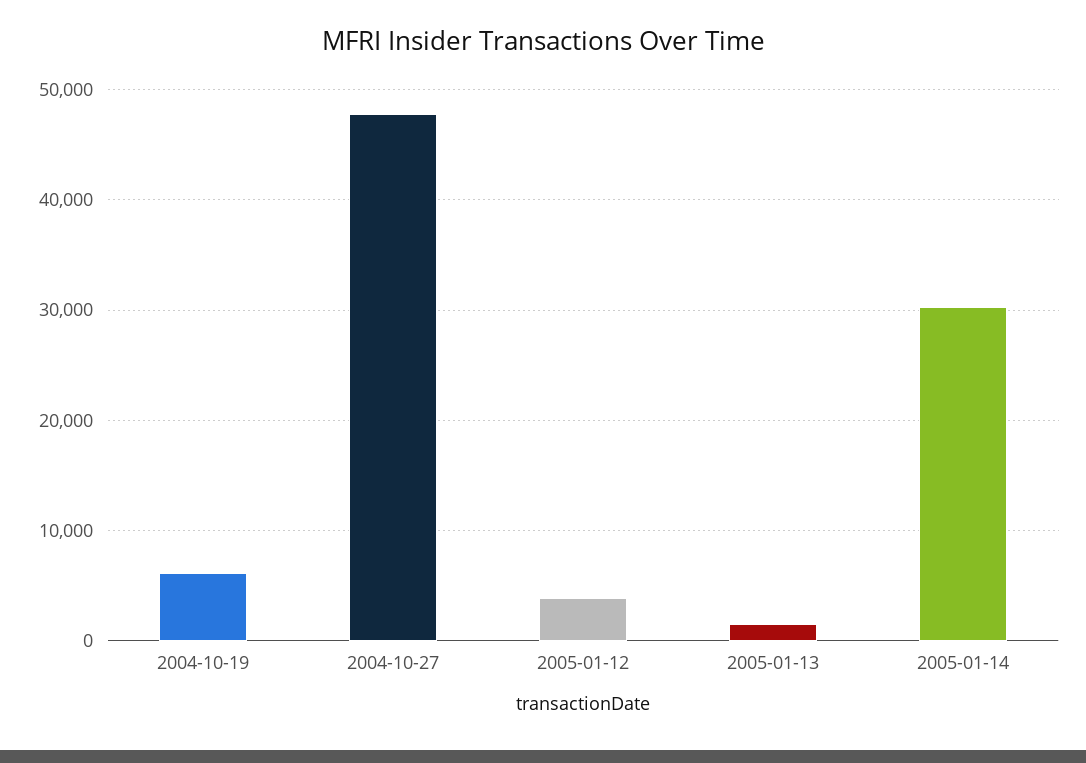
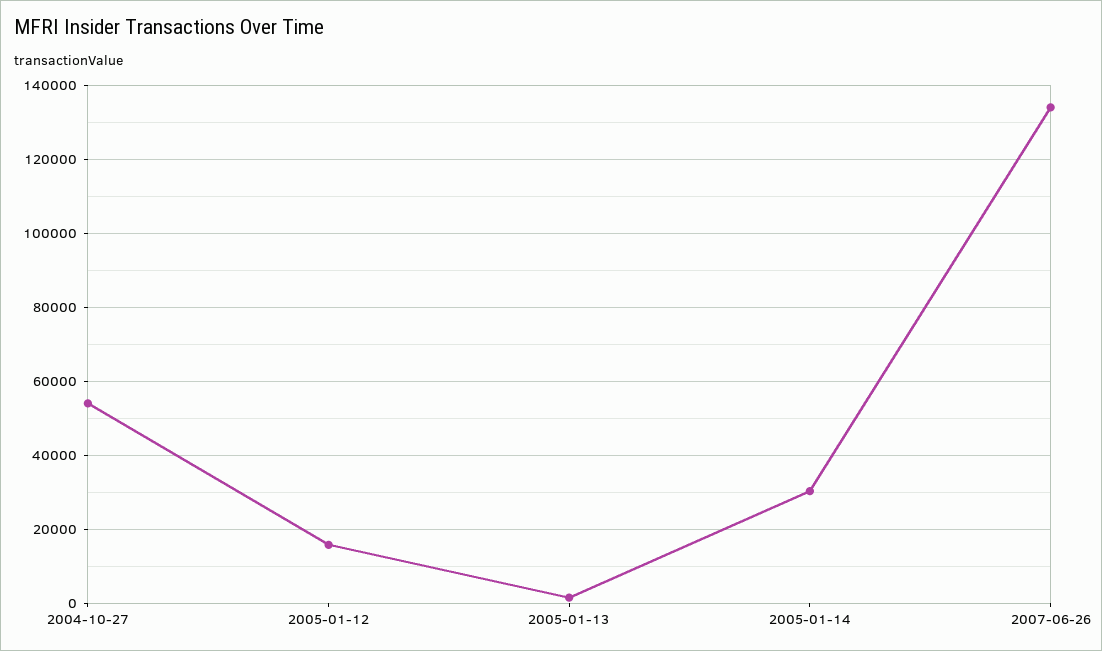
2004-10-19: 6000 -> none
2004-10-27: 48000 -> 54000
2005-01-12: 4000 -> 16000
2007-06-26: none -> 134000

